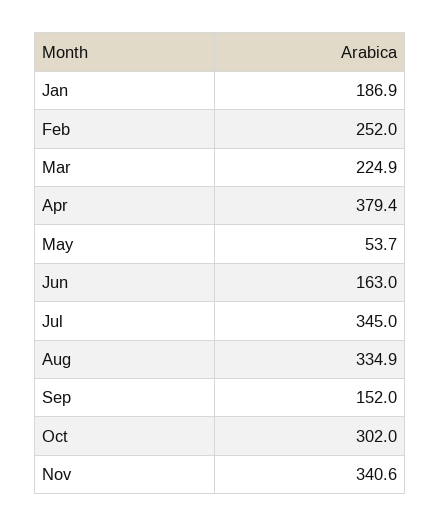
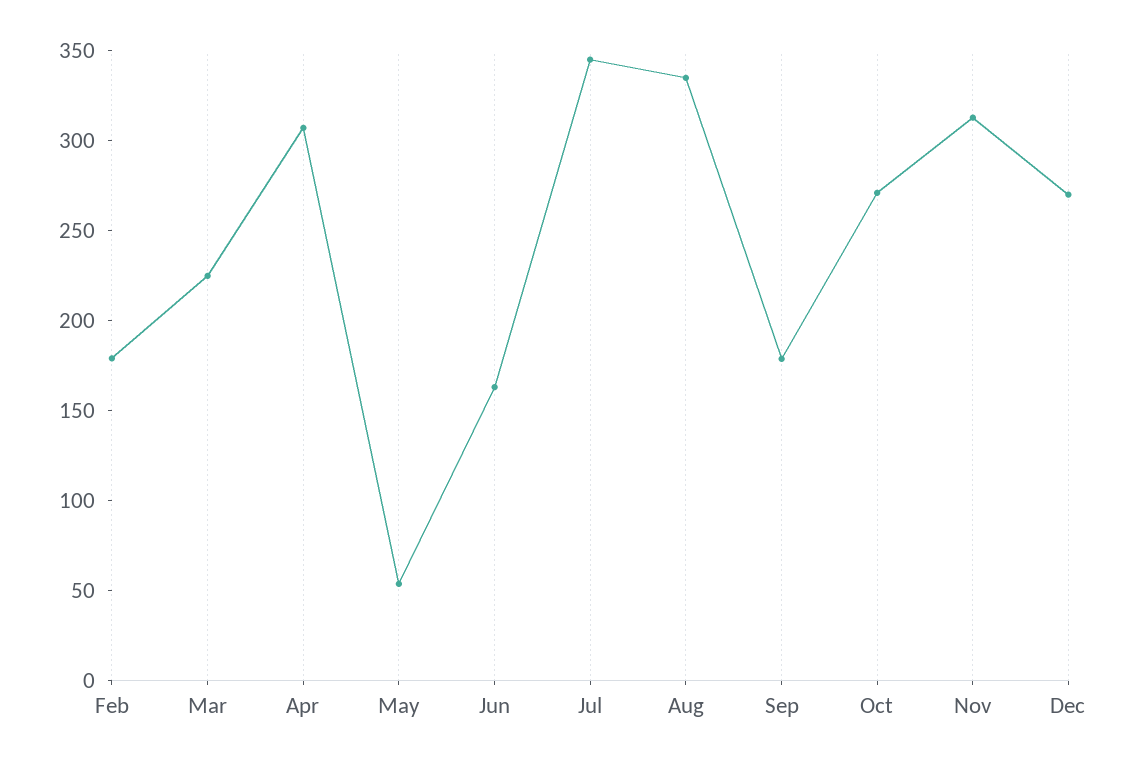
Jan: 186.9 -> none
Feb: 252 -> 180
Apr: 379.4 -> 310
Sep: 152 -> 180
Oct: 302 -> 270
Nov: 340.6 -> 310
Dec: none -> 270

